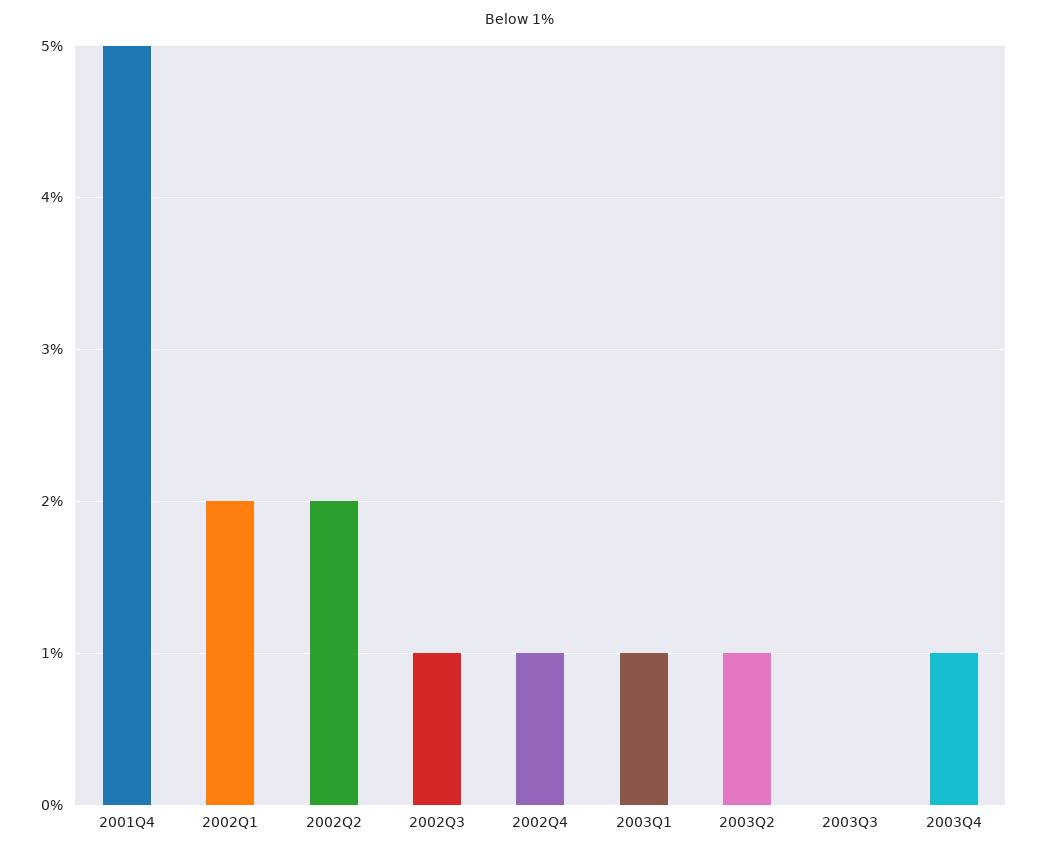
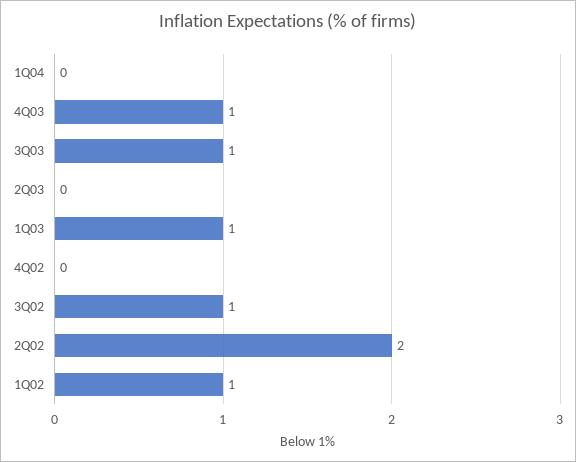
2001Q4: 5 -> none
2002Q1: 2 -> 1
2002Q4: 1 -> 0
2003Q2: 1 -> 0
2003Q3: 0 -> 1
1Q04: none -> 0

